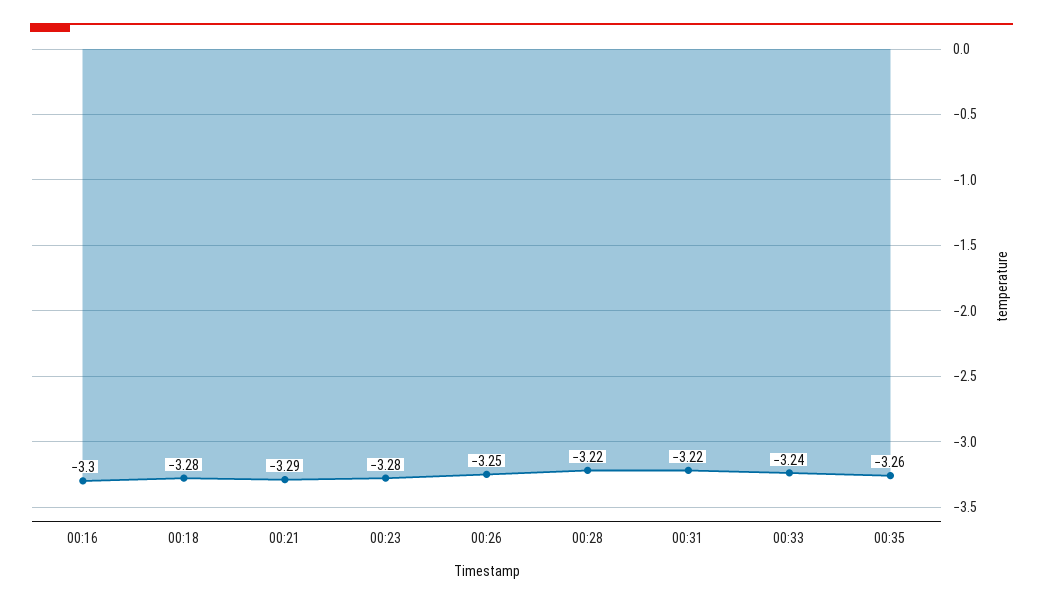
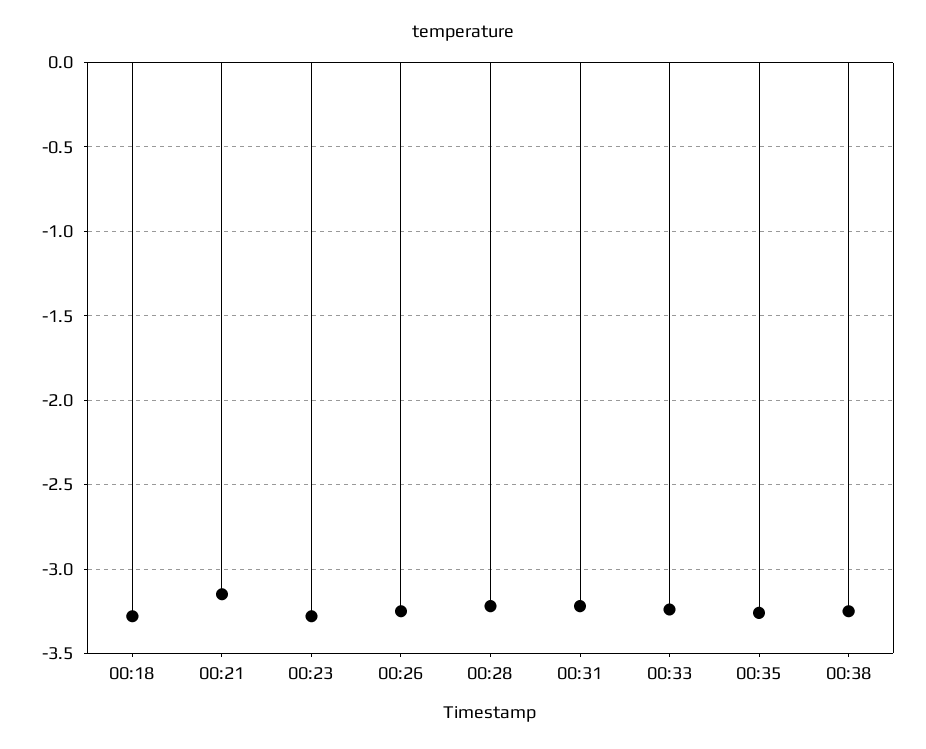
00:16: -3.3 -> none
00:21: -3.29 -> -3.15
00:38: none -> -3.25

